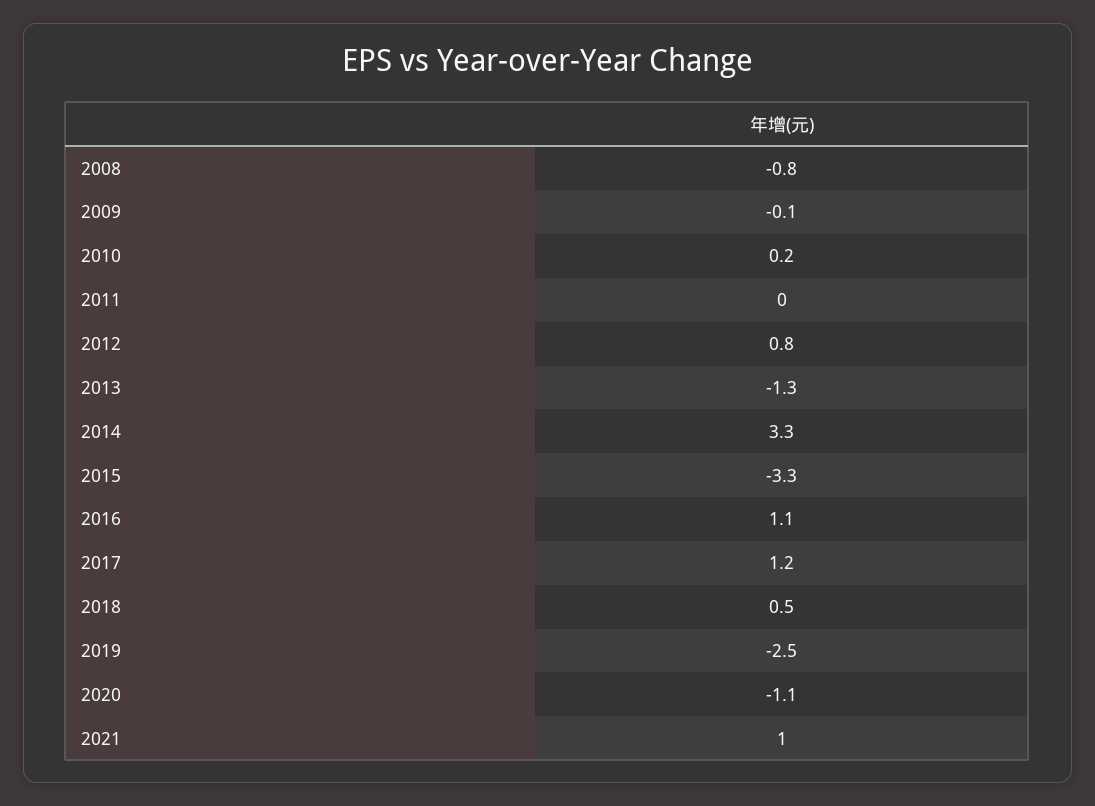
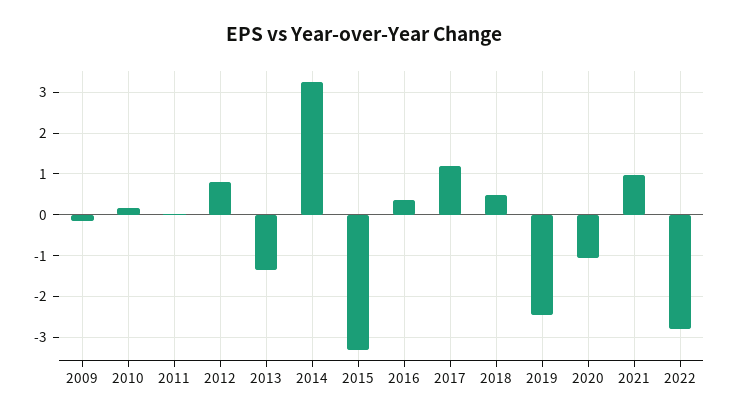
2008: -0.8 -> none
2016: 1.1 -> 0.4
2022: none -> -2.8

